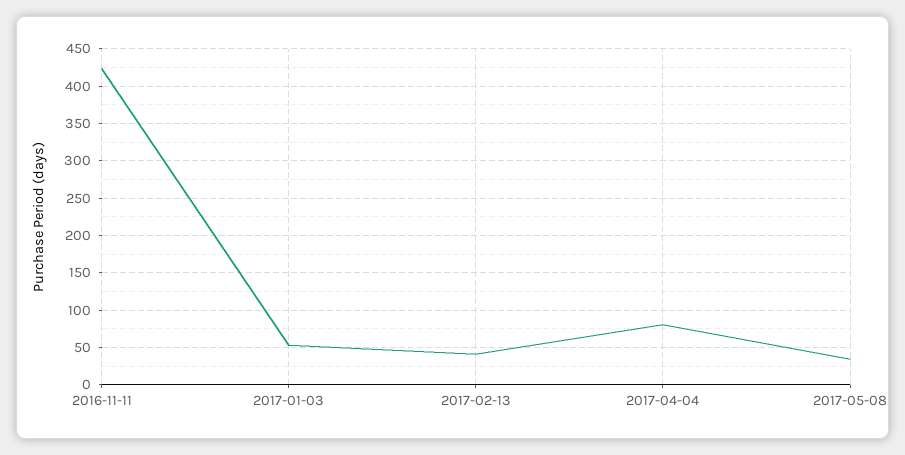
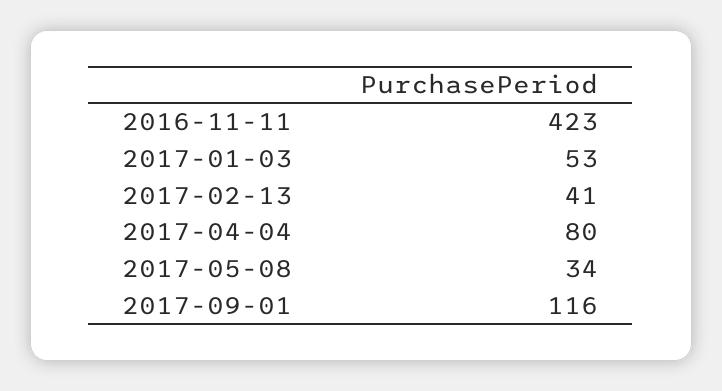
2017-09-01: none -> 116

